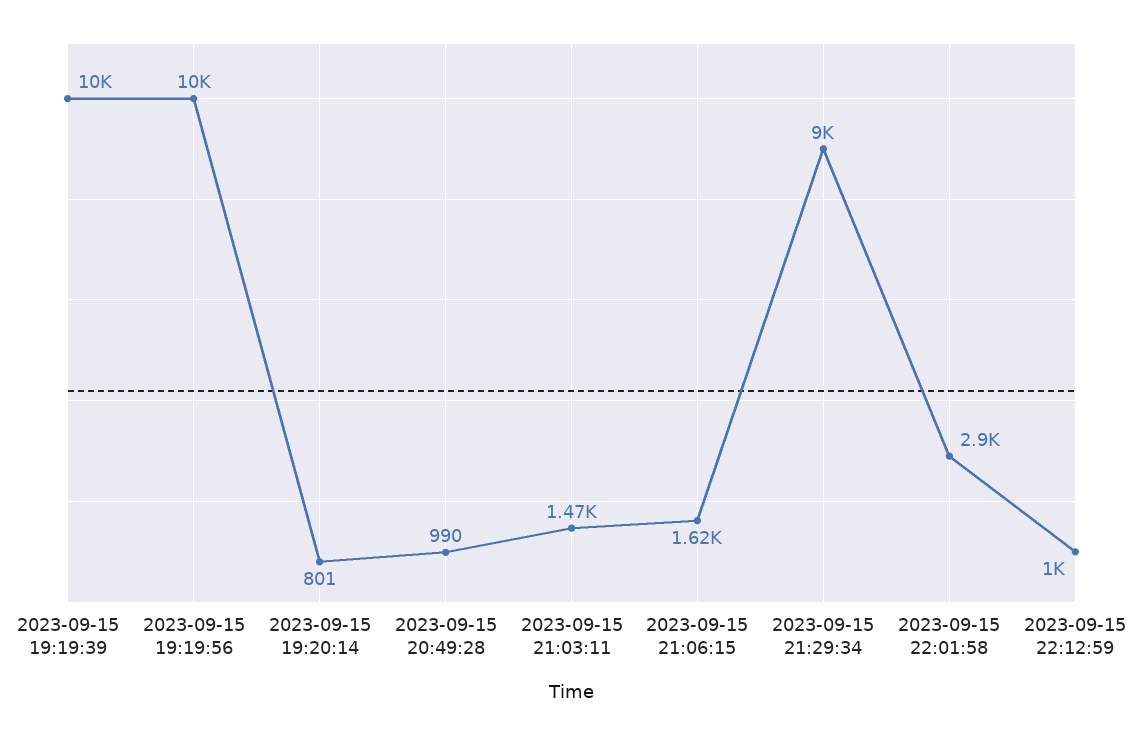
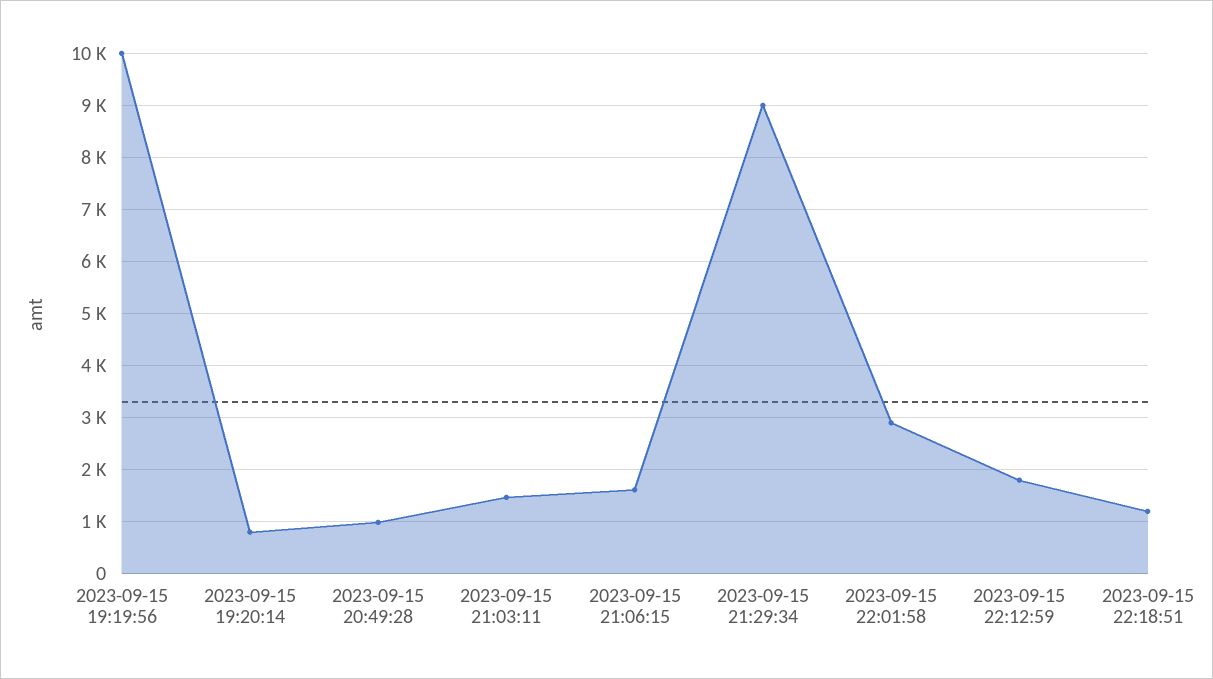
2023-09-15 19:19:39: 10000 -> none
2023-09-15 22:12:59: 1000 -> 1800
2023-09-15 22:18:51: none -> 1200

